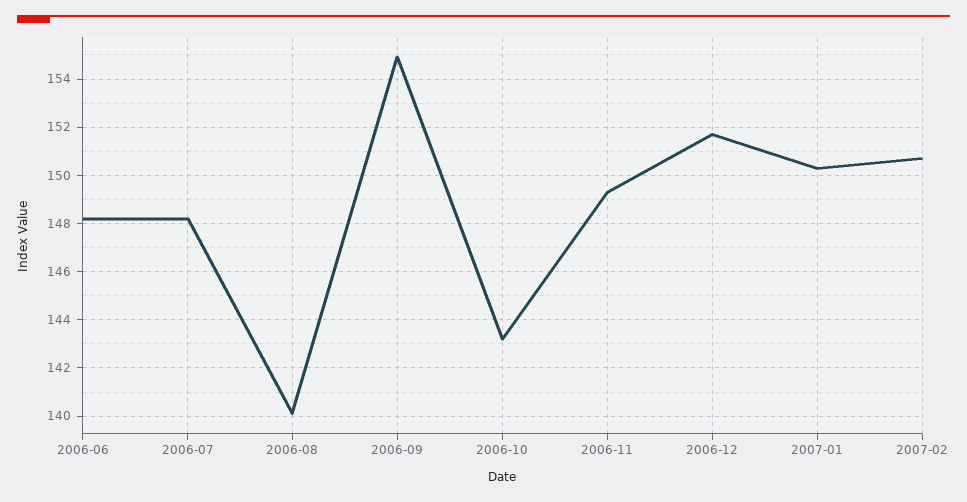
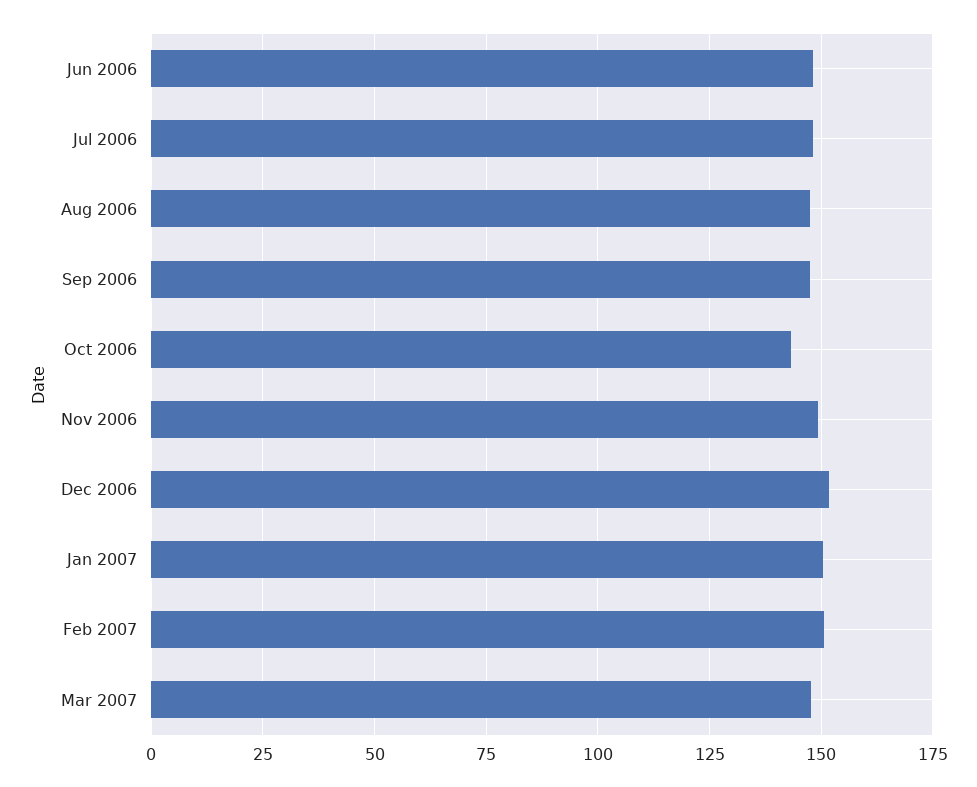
2006-08: 140 -> 147.5
2006-09: 155 -> 147.5
Mar 2007: none -> 147.5

